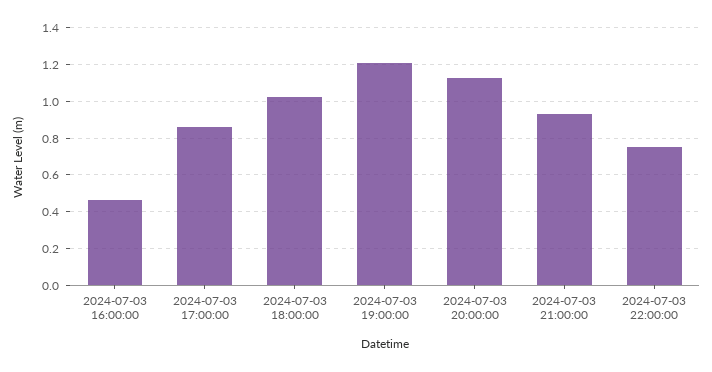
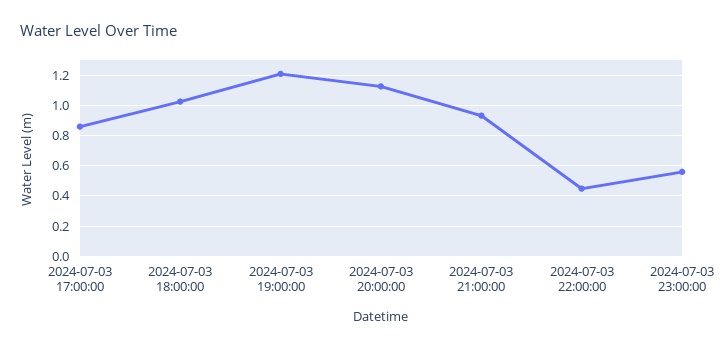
2024-07-03 16:00:00: 0.45 -> none
2024-07-03 22:00:00: 0.75 -> 0.45
2024-07-03 23:00:00: none -> 0.55

